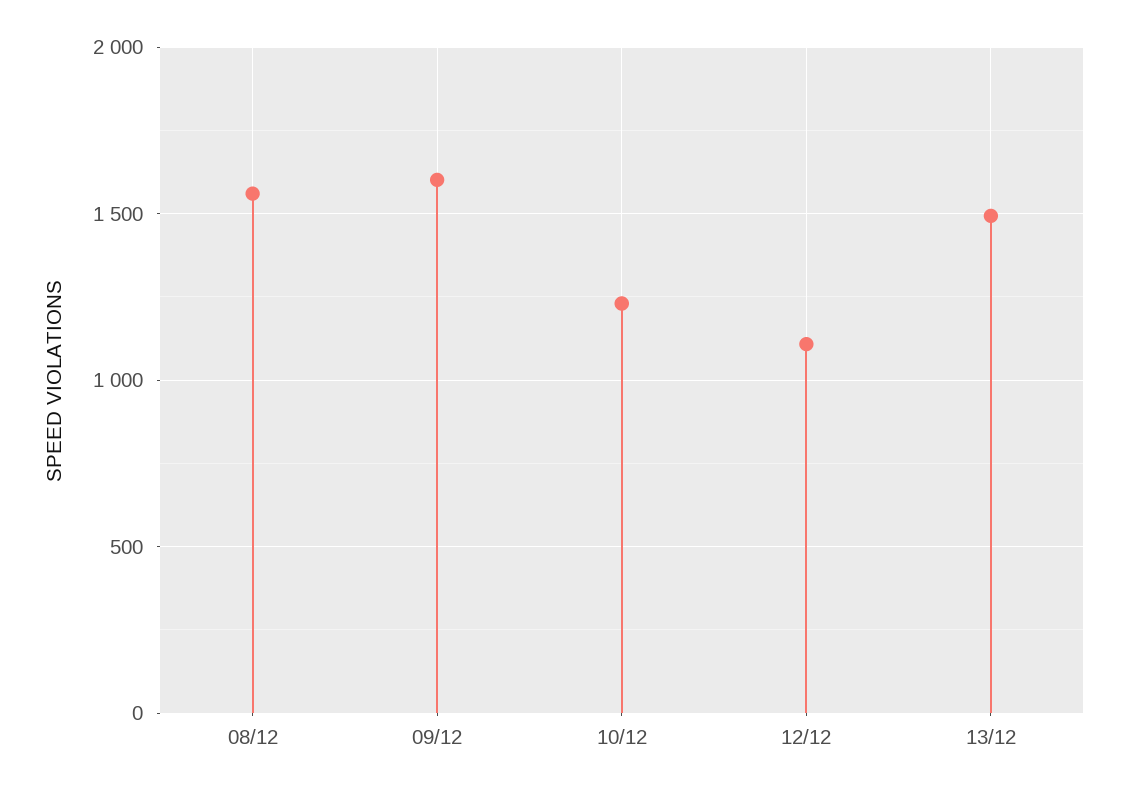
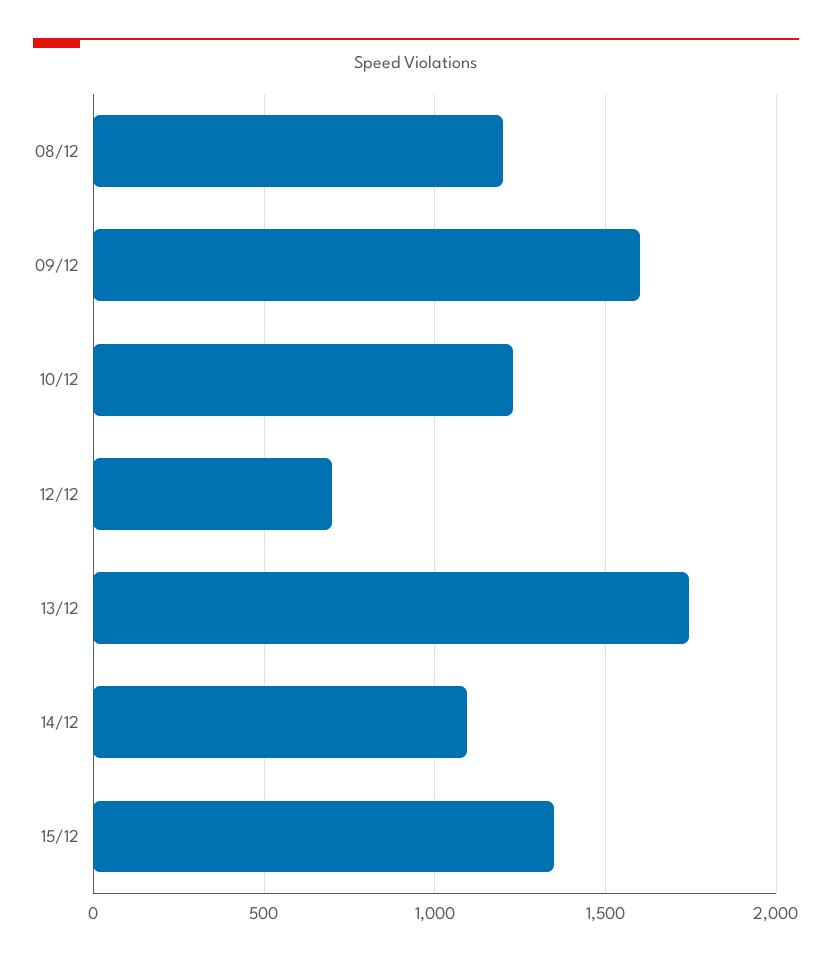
08/12: 1550 -> 1200
12/12: 1100 -> 700
13/12: 1500 -> 1750
14/12: none -> 1100
15/12: none -> 1350

